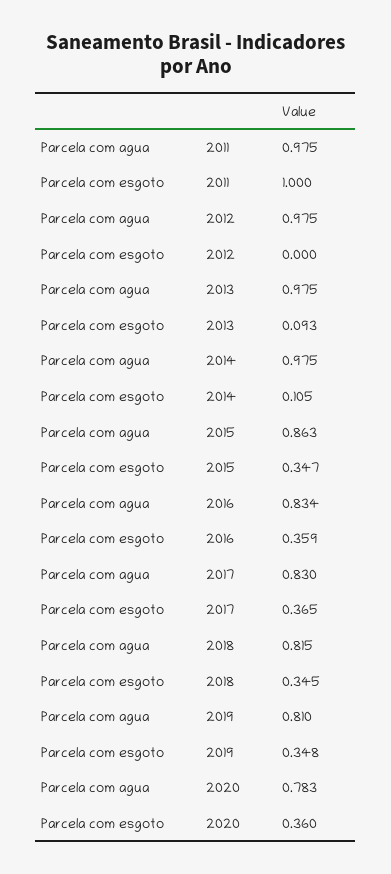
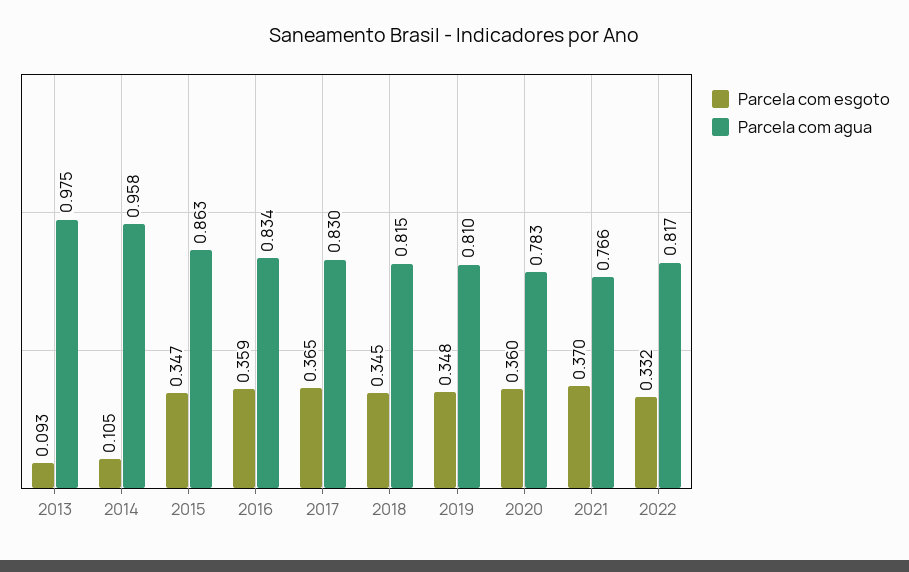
Parcela com agua, 2011: 0.975 -> none
Parcela com esgoto, 2011: 1 -> none
Parcela com agua, 2012: 0.975 -> none
Parcela com esgoto, 2012: 0 -> none
Parcela com agua, 2014: 0.975 -> 0.958
Parcela com esgoto, 2021: none -> 0.37
Parcela com agua, 2021: none -> 0.766
Parcela com esgoto, 2022: none -> 0.332
Parcela com agua, 2022: none -> 0.817

